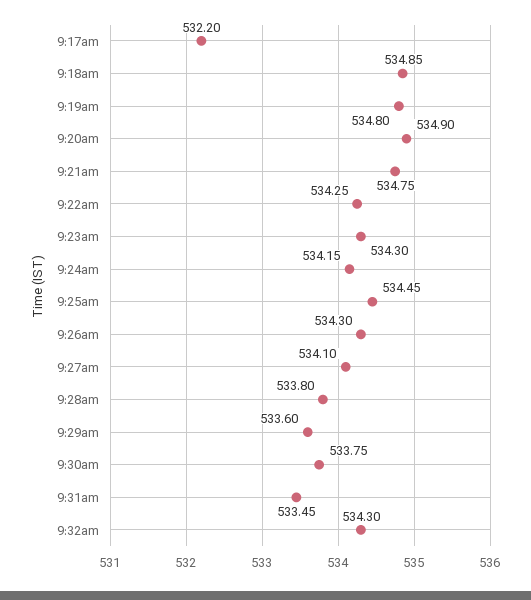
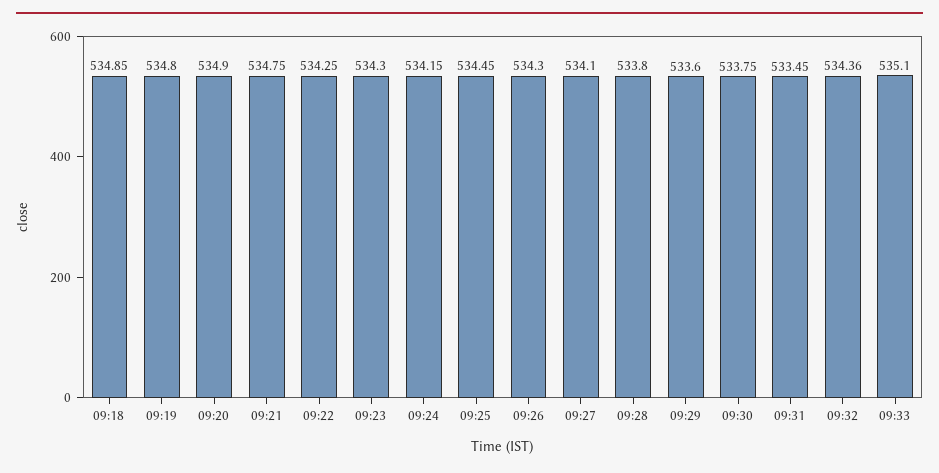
9:17am: 532.2 -> none
9:32am: 534.3 -> 534.36
09:33: none -> 535.1

